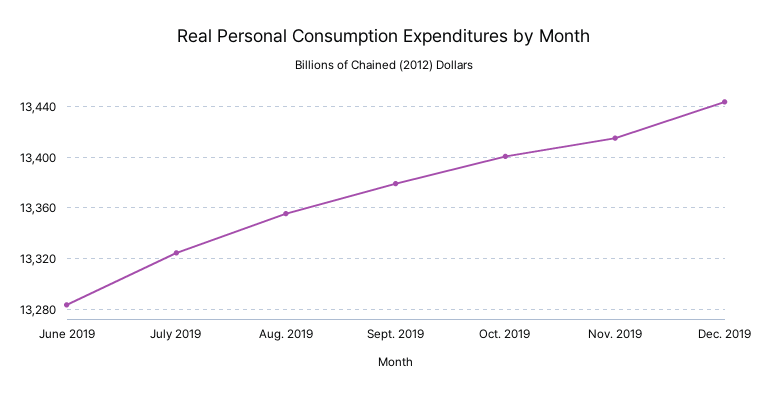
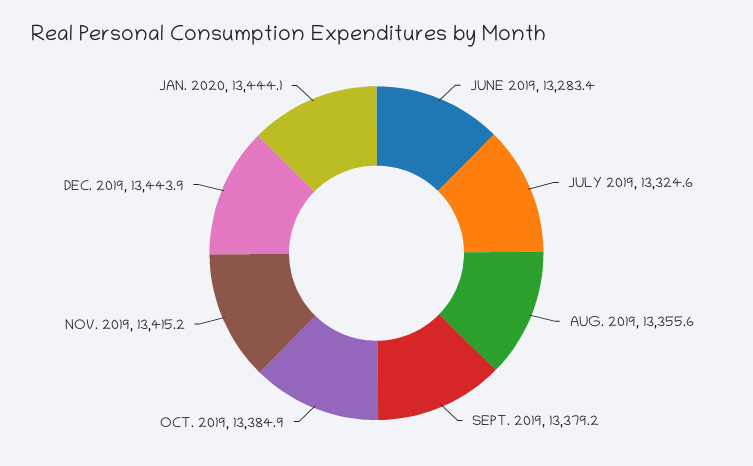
Oct. 2019: 13400 -> 13384.9
JAN. 2020: none -> 13444.1

